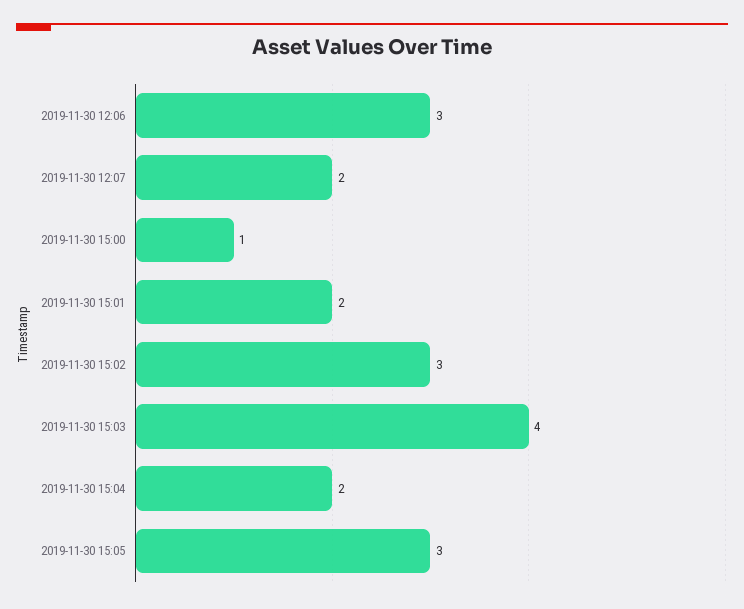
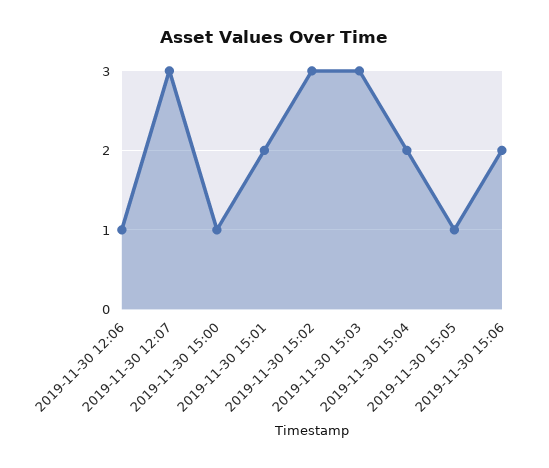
2019-11-30 12:06: 3 -> 1
2019-11-30 12:07: 2 -> 3
2019-11-30 15:03: 4 -> 3
2019-11-30 15:05: 3 -> 1
2019-11-30 15:06: none -> 2

